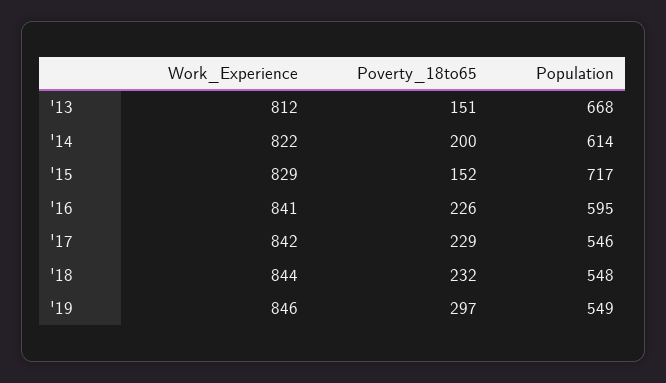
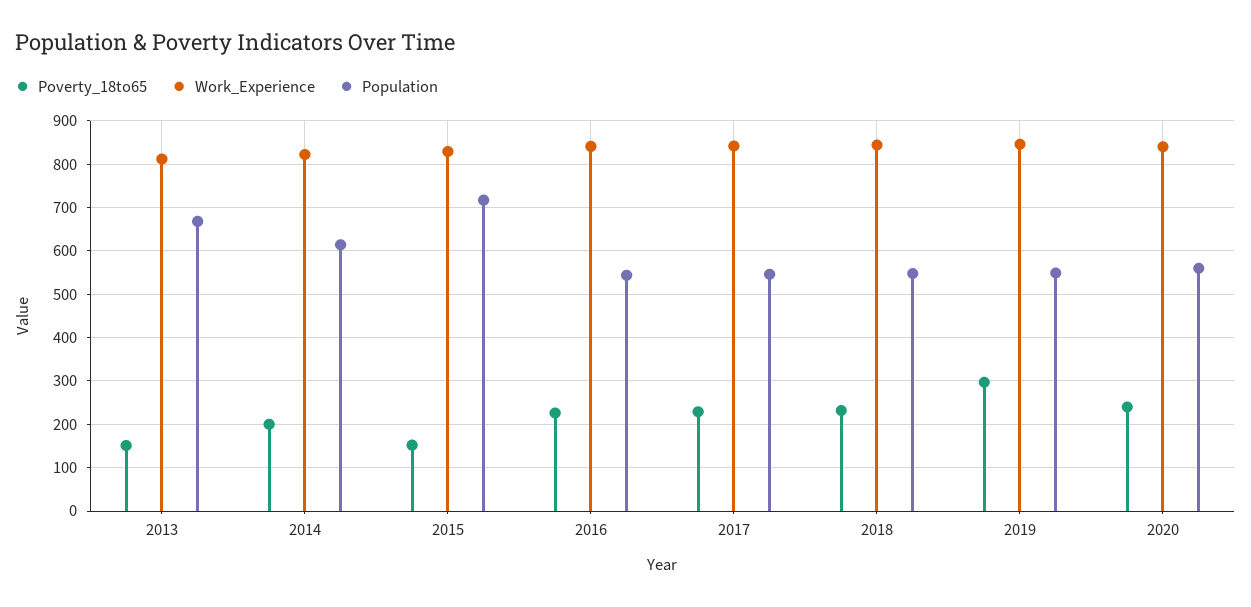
Population, '16: 595 -> 540
Poverty_18to65, 2020: none -> 240
Work_Experience, 2020: none -> 840
Population, 2020: none -> 560

